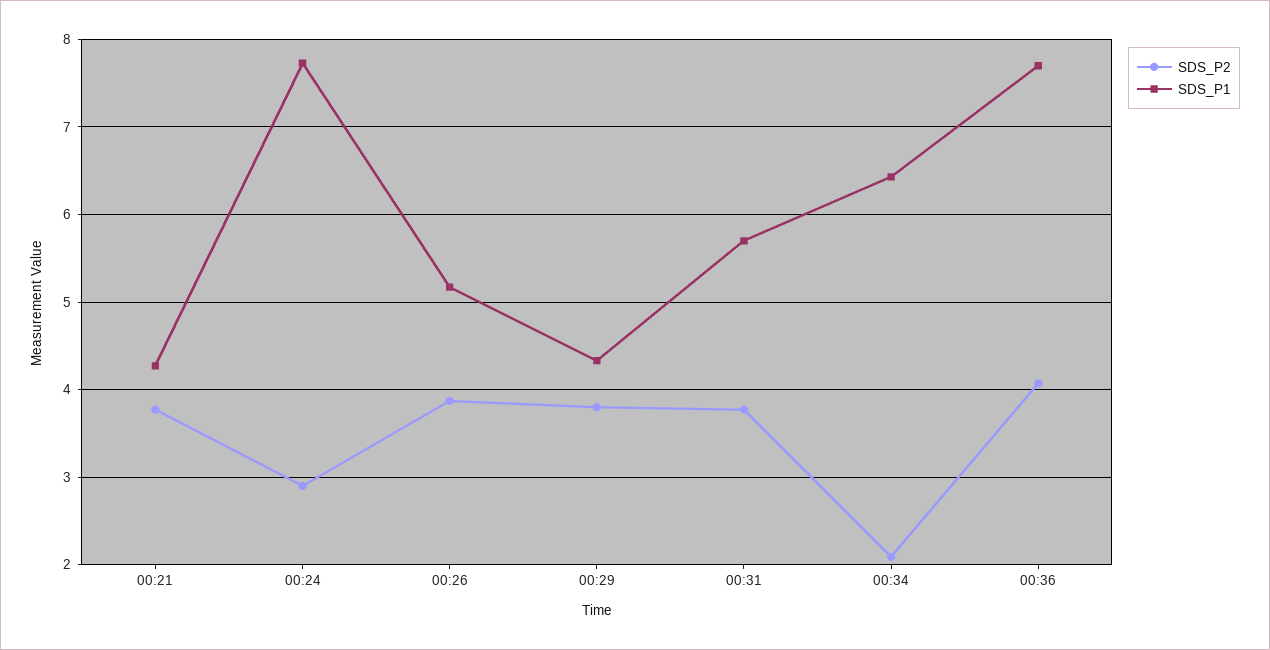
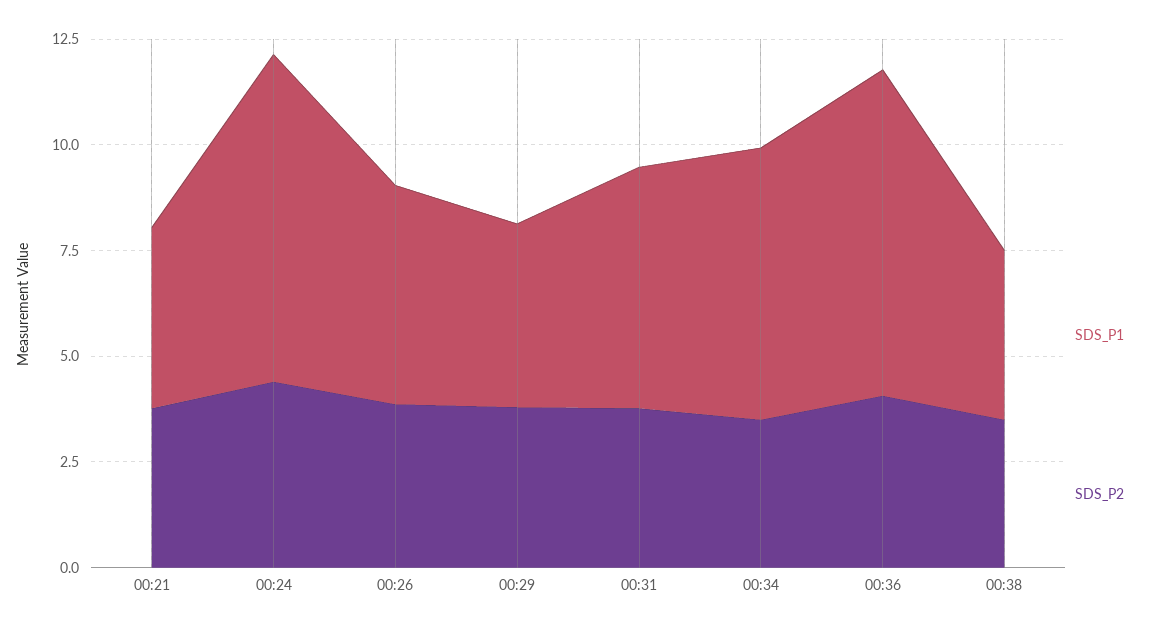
SDS_P2, 00:24: 2.9 -> 4.5
SDS_P2, 00:34: 2.1 -> 3.5
SDS_P1, 00:38: none -> 4
SDS_P2, 00:38: none -> 3.5

